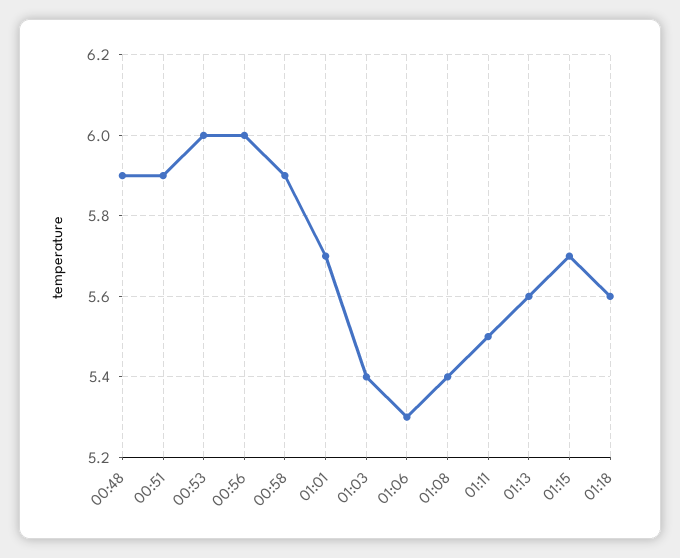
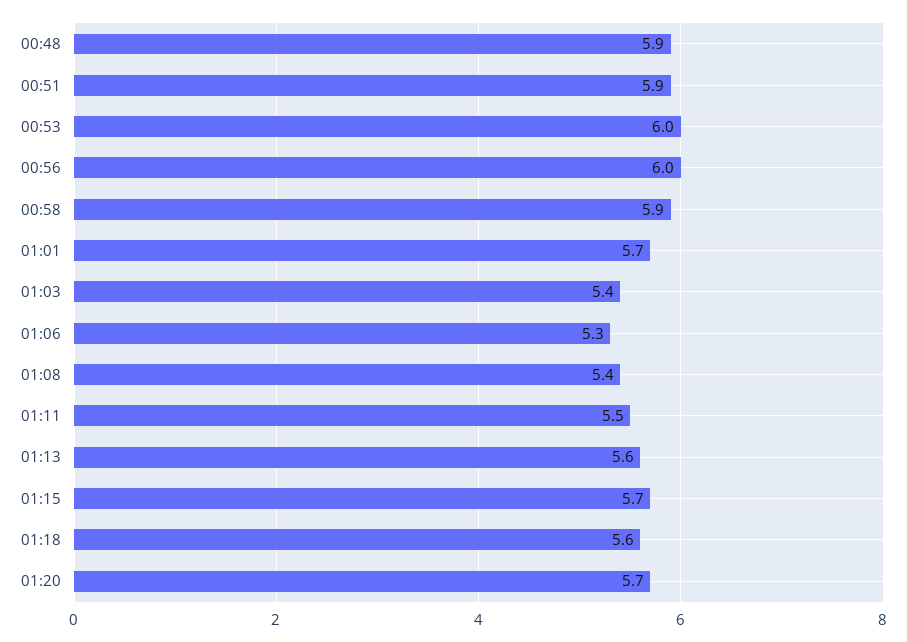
01:20: none -> 5.7

